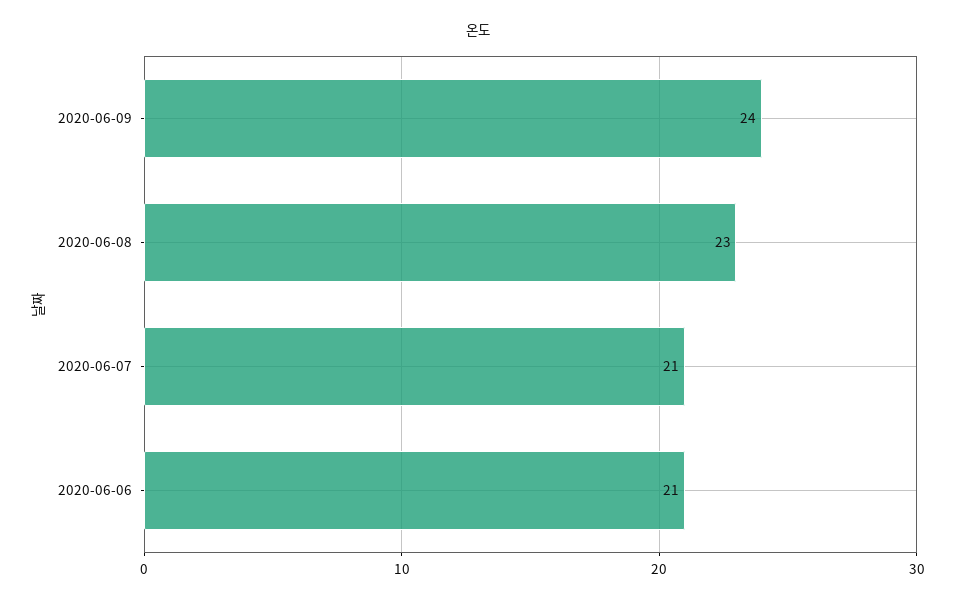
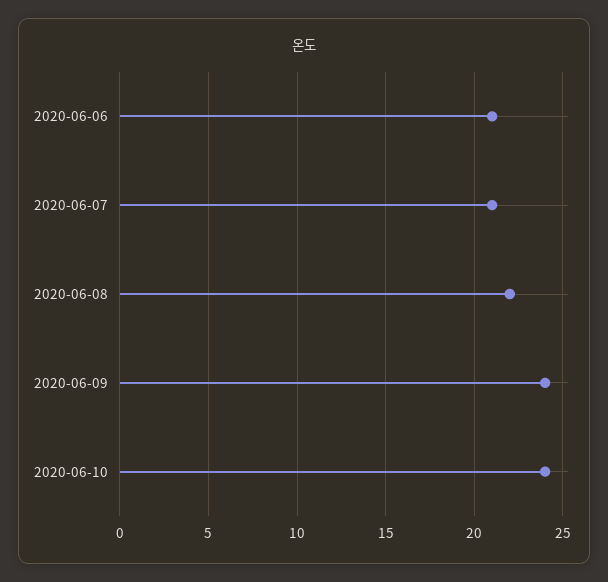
2020-06-08: 23 -> 22
2020-06-10: none -> 24

